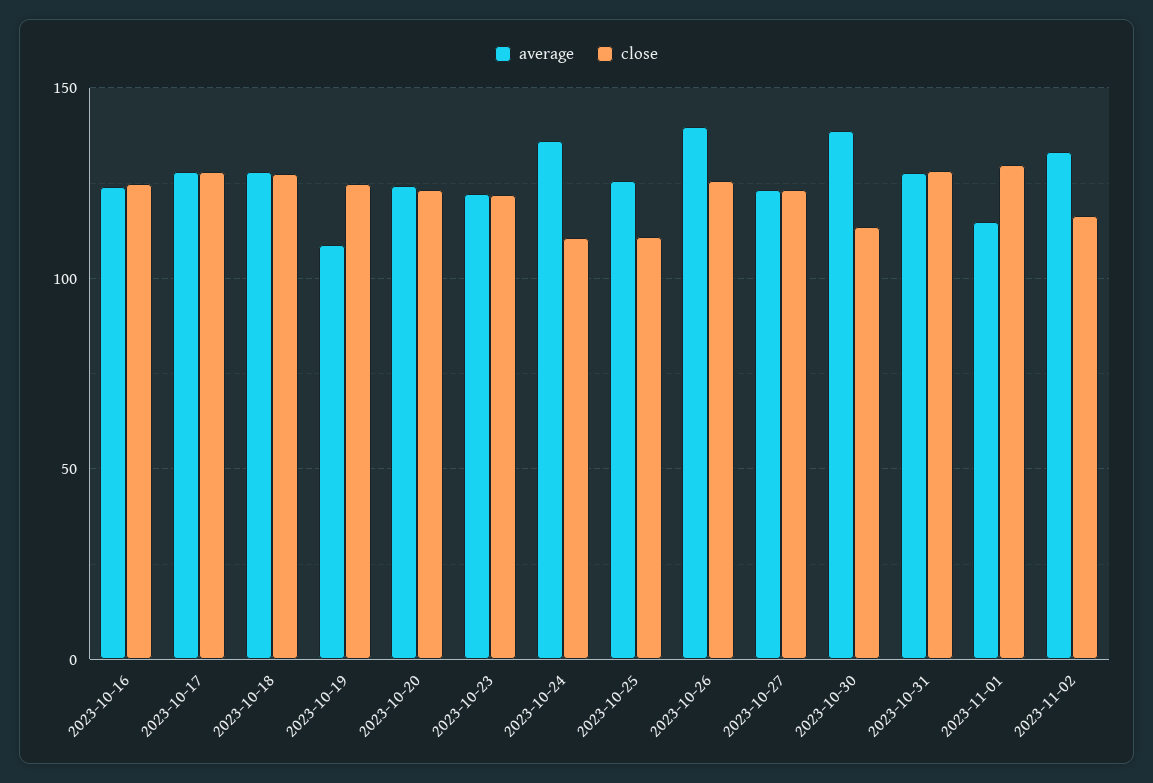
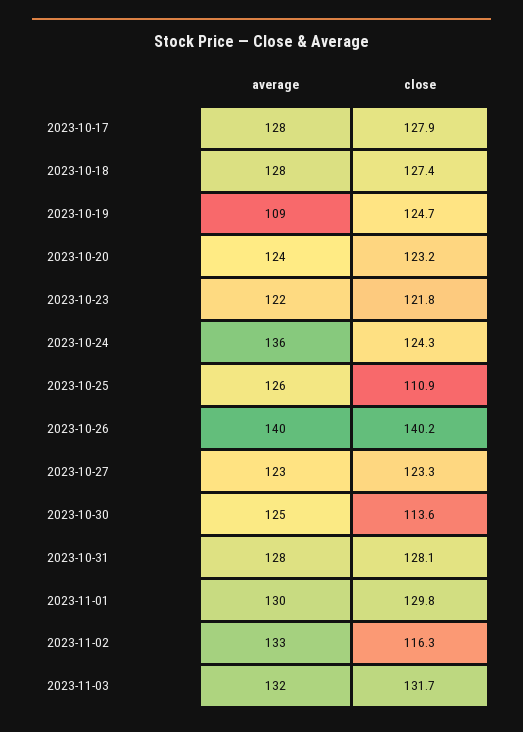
average, 2023-10-16: 125 -> none
close, 2023-10-16: 125 -> none
close, 2023-10-24: 110 -> 124.3
close, 2023-10-26: 125 -> 140.2
average, 2023-10-30: 140 -> 125
average, 2023-11-01: 115 -> 130
average, 2023-11-03: none -> 132
close, 2023-11-03: none -> 131.7

